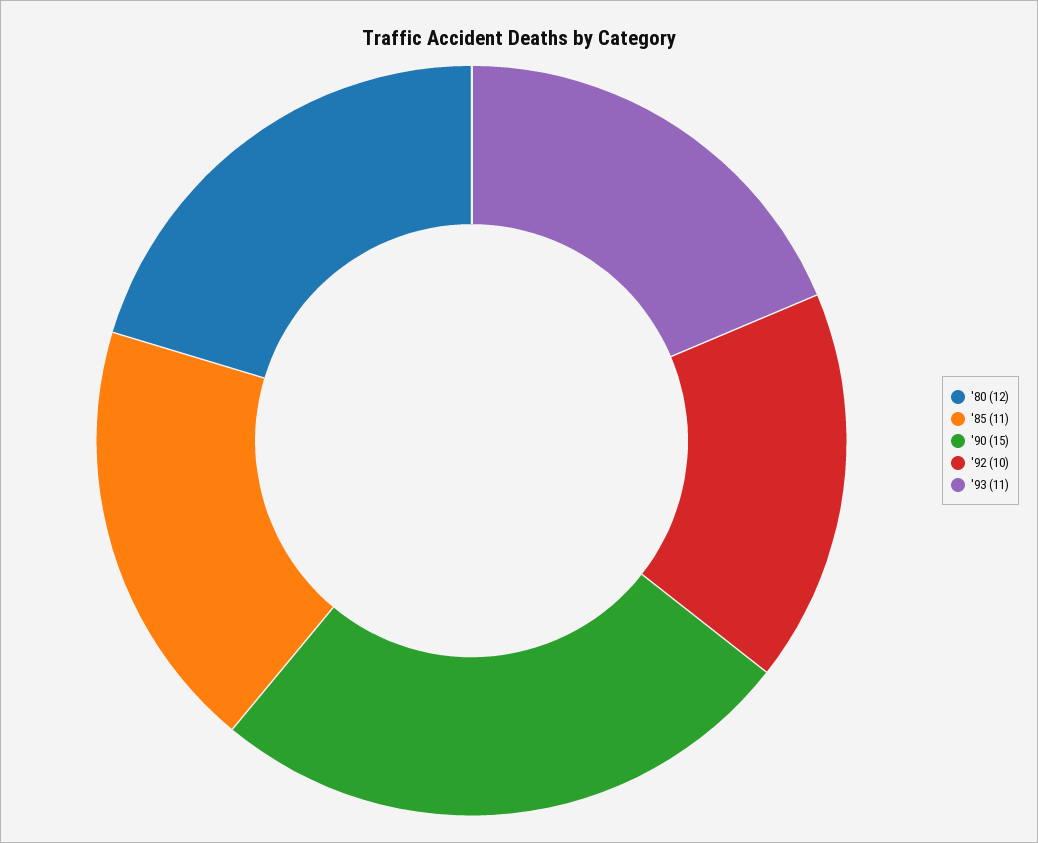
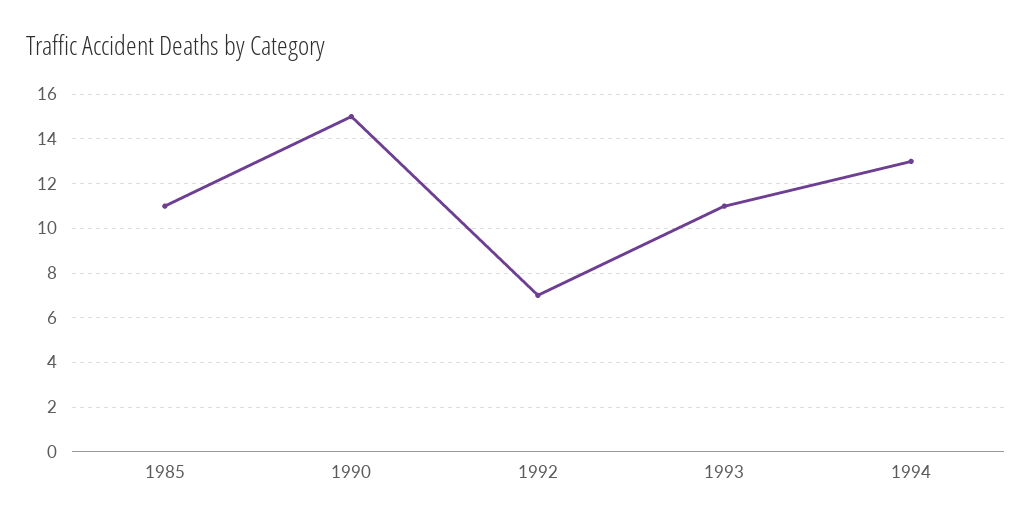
'80: 12 -> none
'92: 10 -> 7
1994: none -> 13

